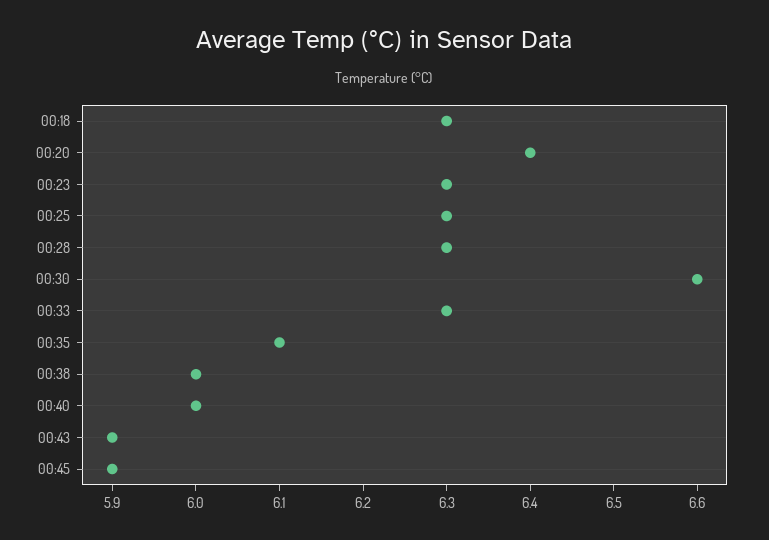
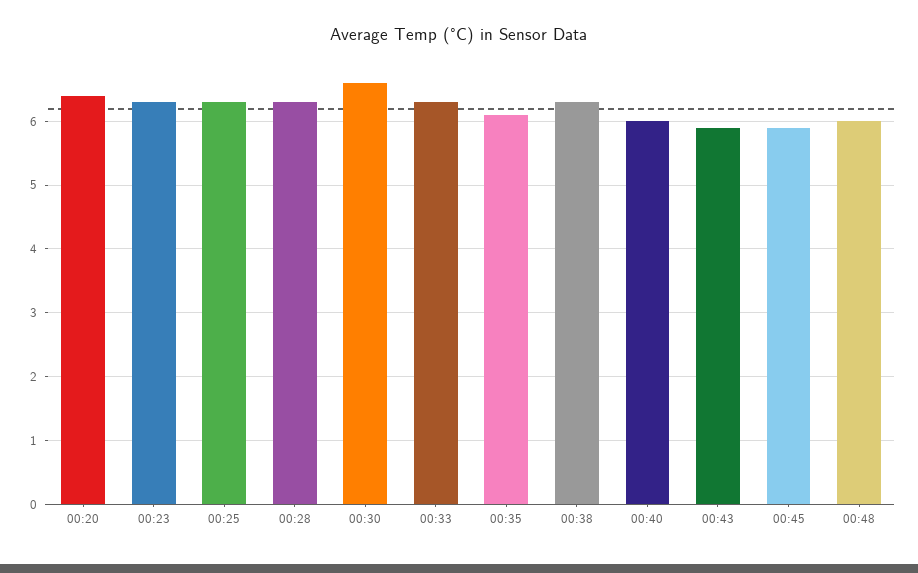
00:18: 6.3 -> none
00:38: 6 -> 6.3
00:48: none -> 6

